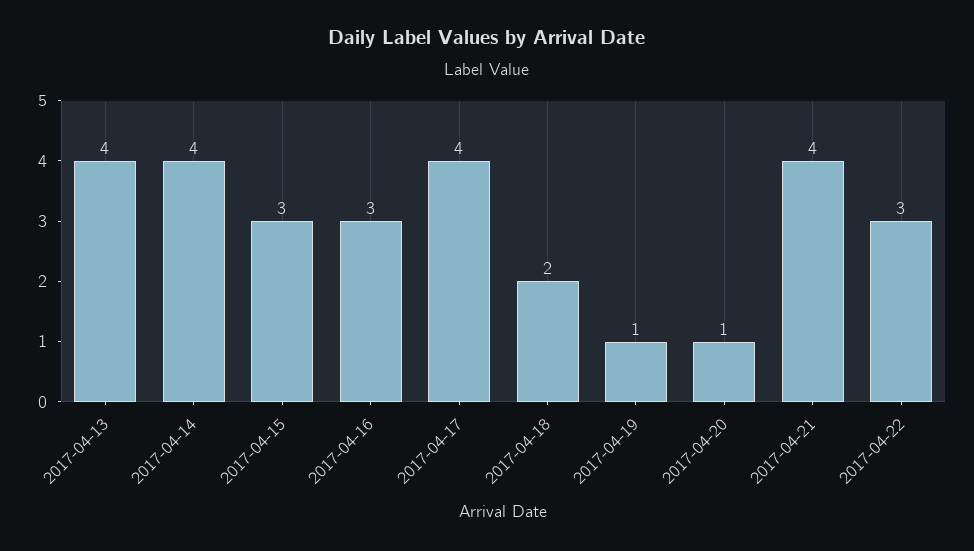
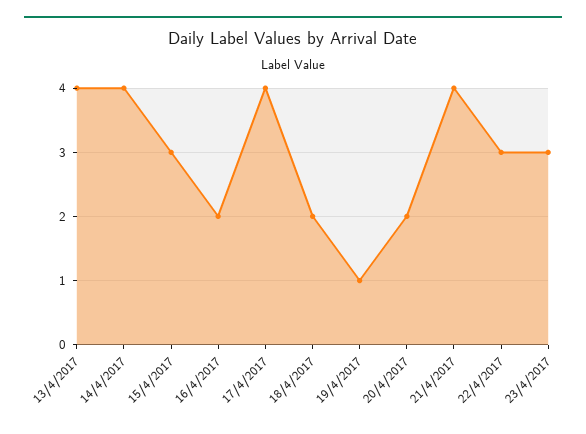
2017-04-16: 3 -> 2
2017-04-20: 1 -> 2
23/4/2017: none -> 3

